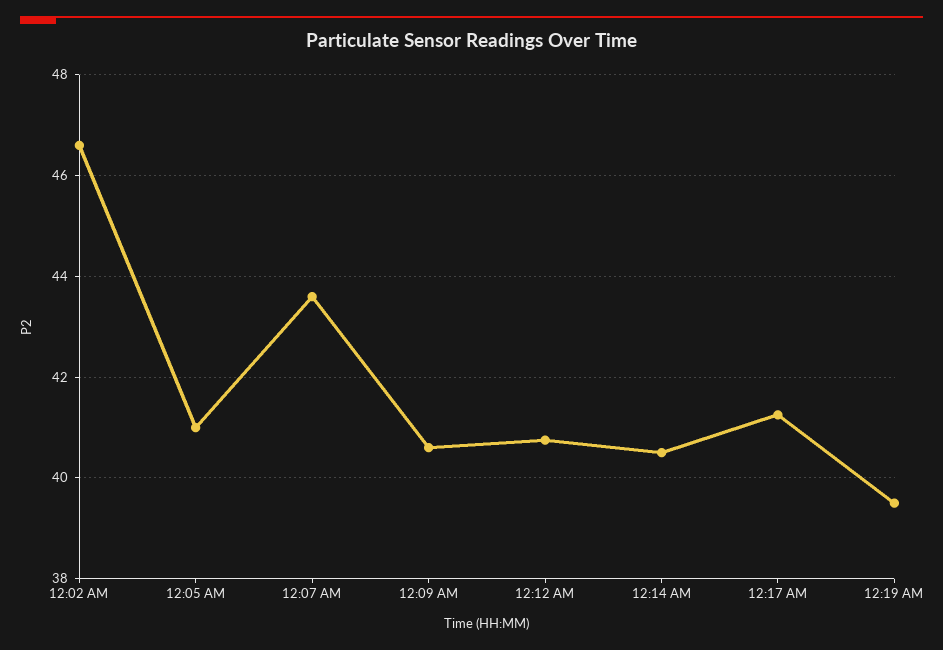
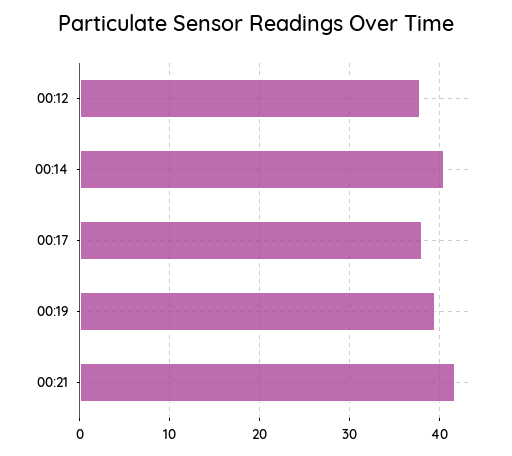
12:02 AM: 46.6 -> none
12:05 AM: 41 -> none
12:07 AM: 43.6 -> none
12:09 AM: 40.6 -> none
12:12 AM: 40.8 -> 38
12:17 AM: 41.2 -> 38
00:21: none -> 42

